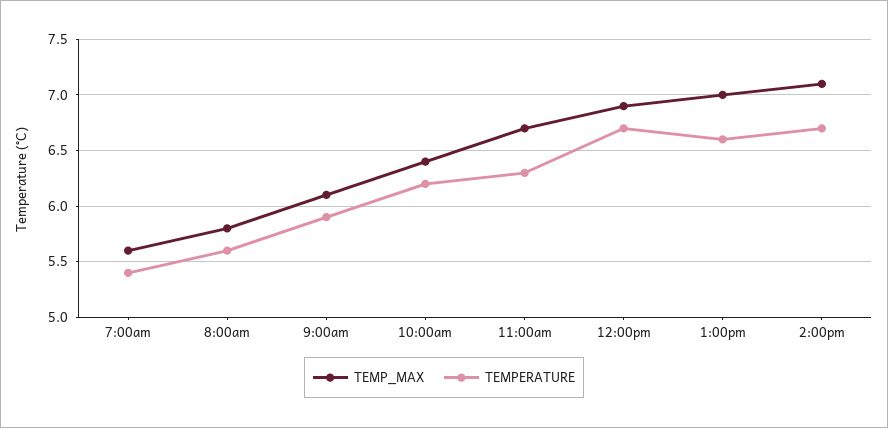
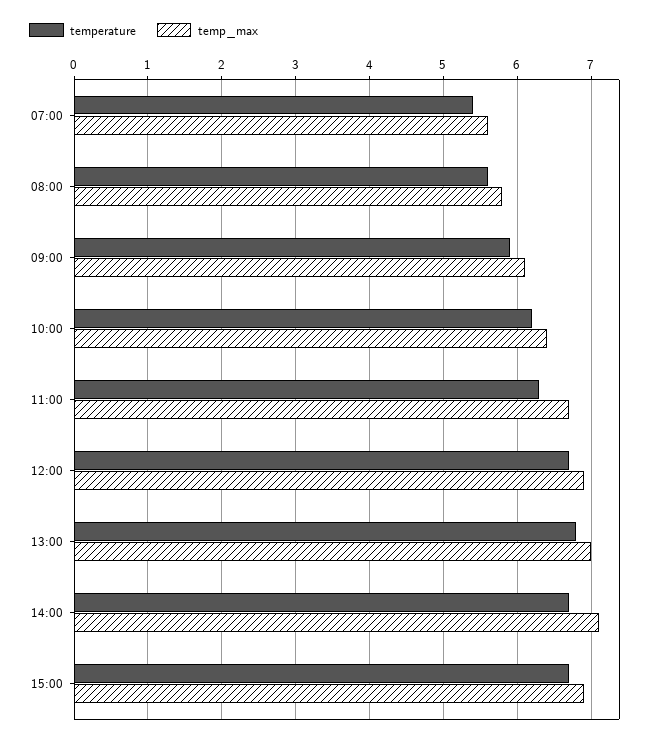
TEMPERATURE, 1:00pm: 6.6 -> 6.8
TEMPERATURE, 15:00: none -> 6.7
TEMP_MAX, 15:00: none -> 6.9

